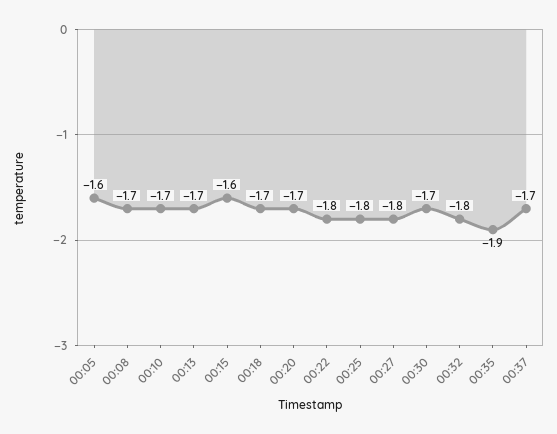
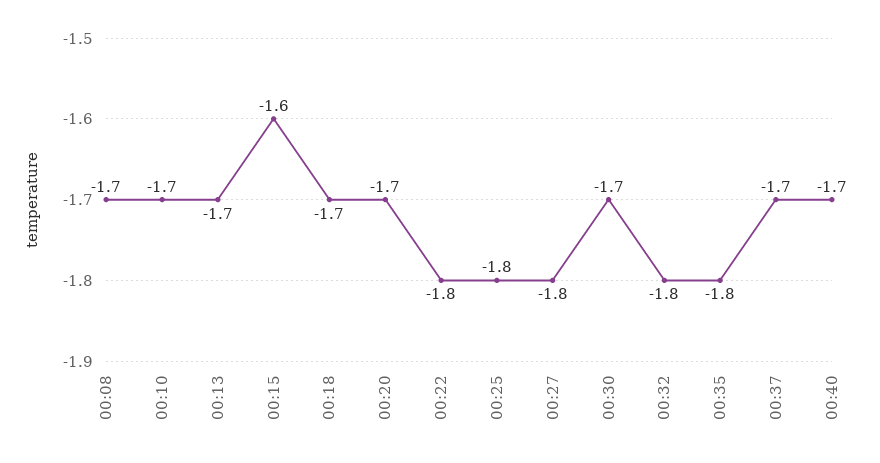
00:05: -1.6 -> none
00:35: -1.9 -> -1.8
00:40: none -> -1.7

